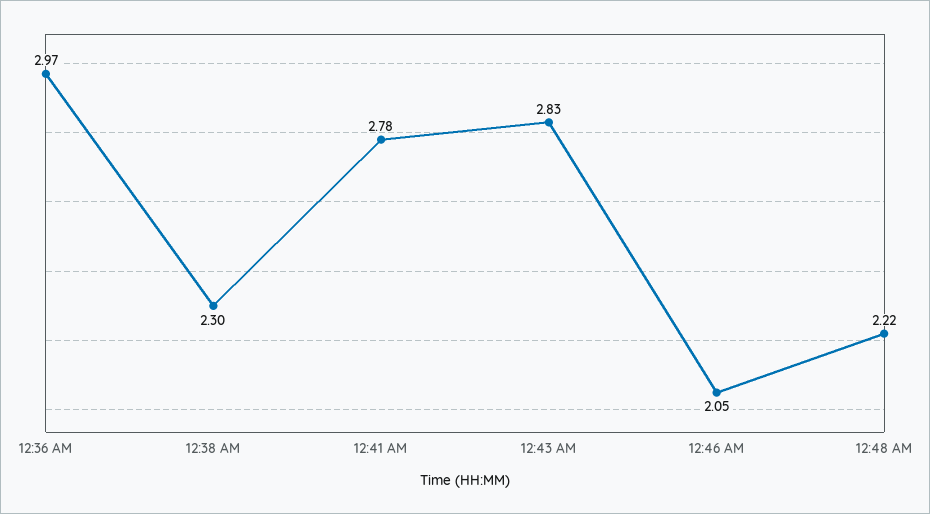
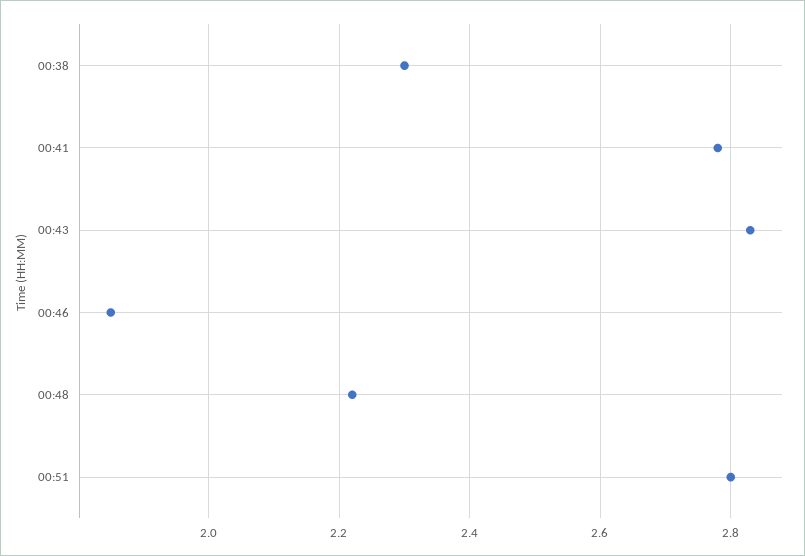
12:36 AM: 2.97 -> none
12:46 AM: 2.05 -> 1.85
00:51: none -> 2.8

